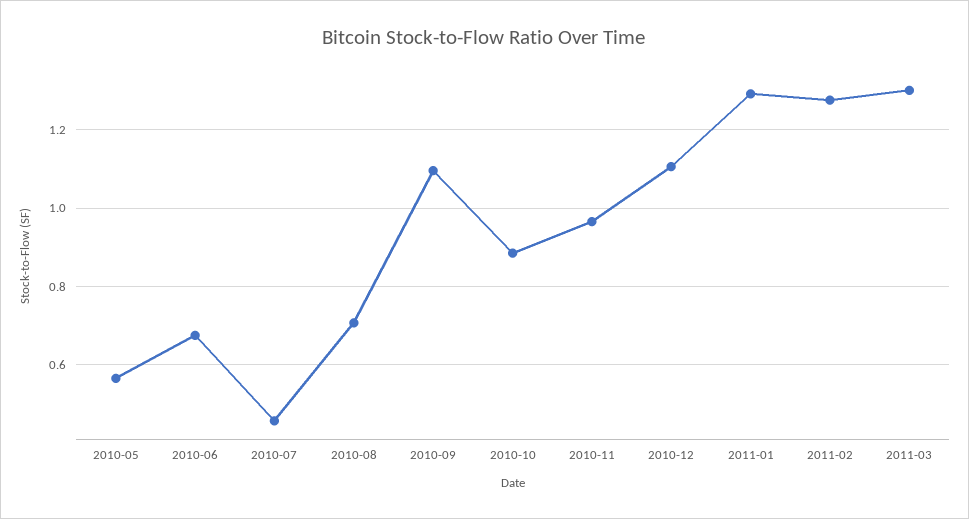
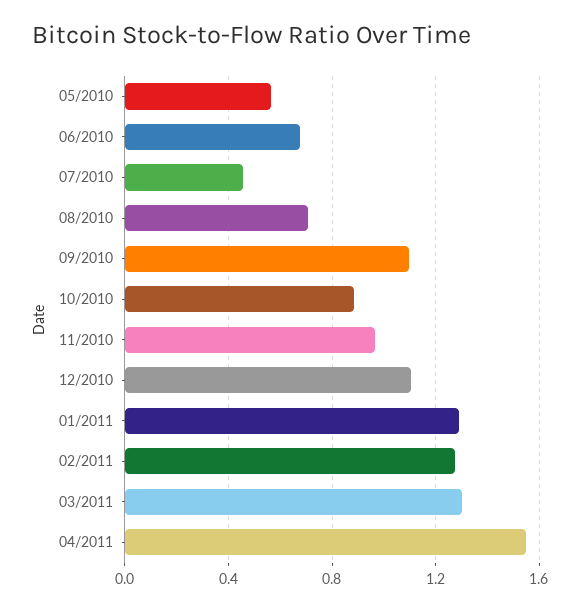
04/2011: none -> 1.55

